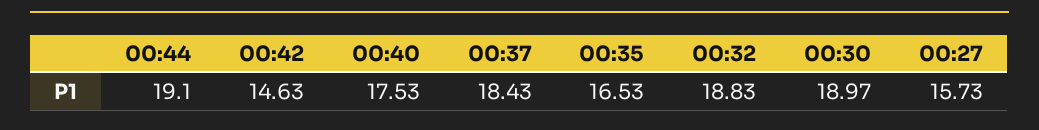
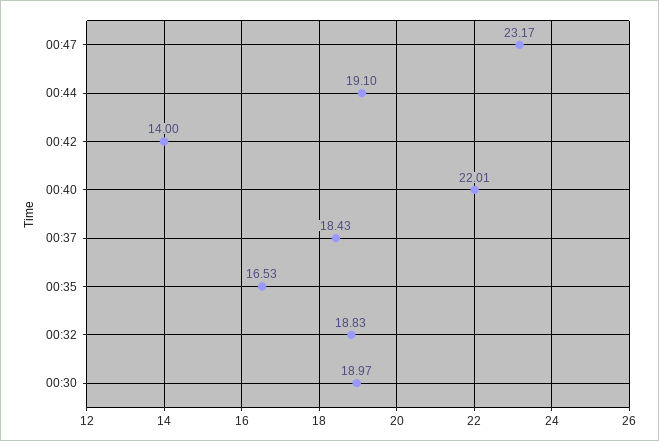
00:42: 14.63 -> 14
00:40: 17.53 -> 22.01
00:27: 15.73 -> none
00:47: none -> 23.17

